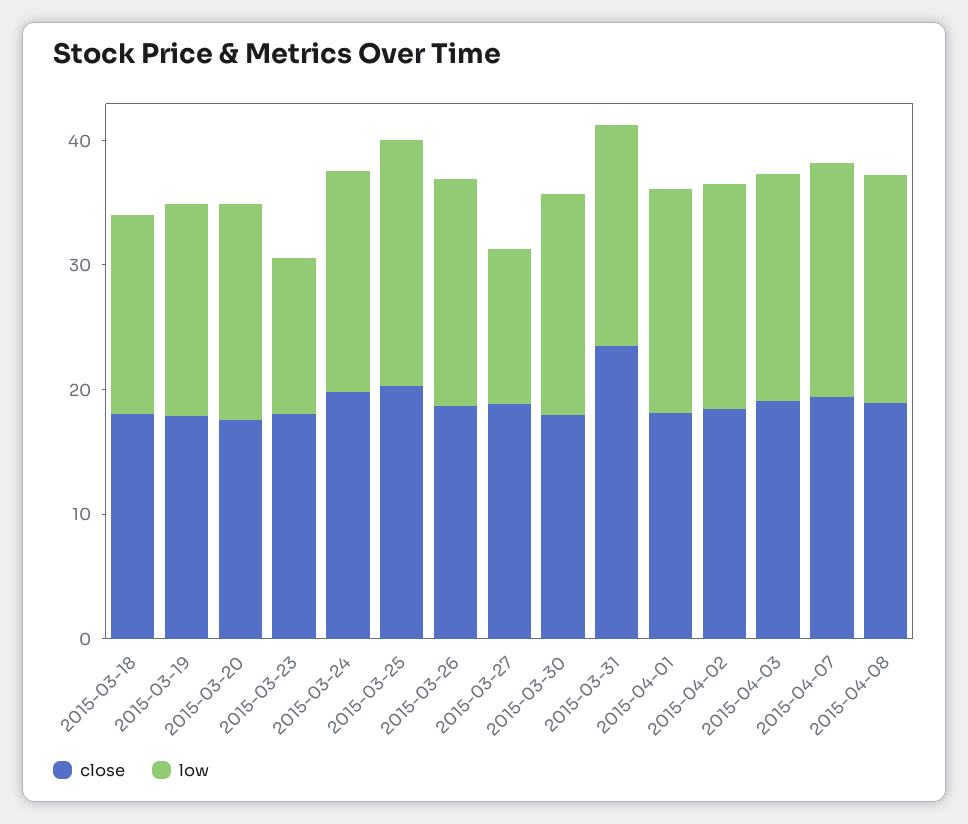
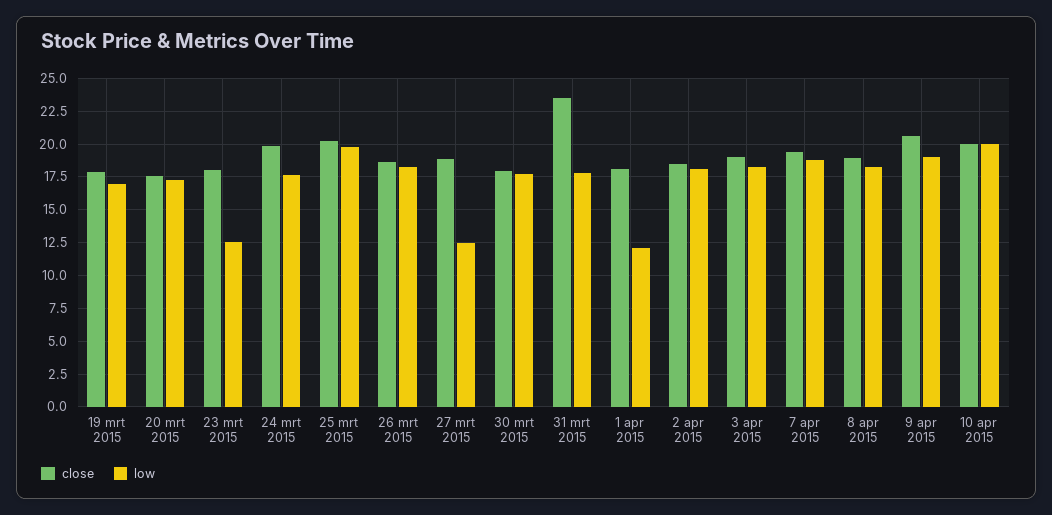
close, 2015-03-18: 18 -> none
low, 2015-03-18: 16 -> none
low, 2015-04-01: 18 -> 12
close, 9 apr 2015: none -> 20.5
low, 9 apr 2015: none -> 19
close, 10 apr 2015: none -> 20
low, 10 apr 2015: none -> 20

